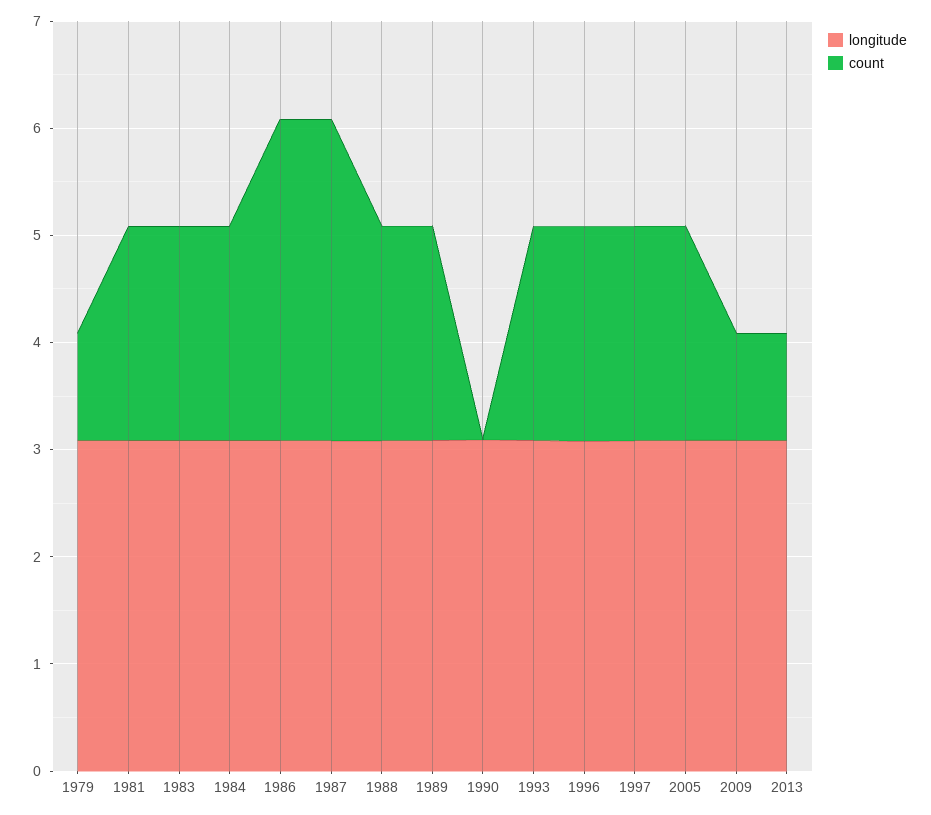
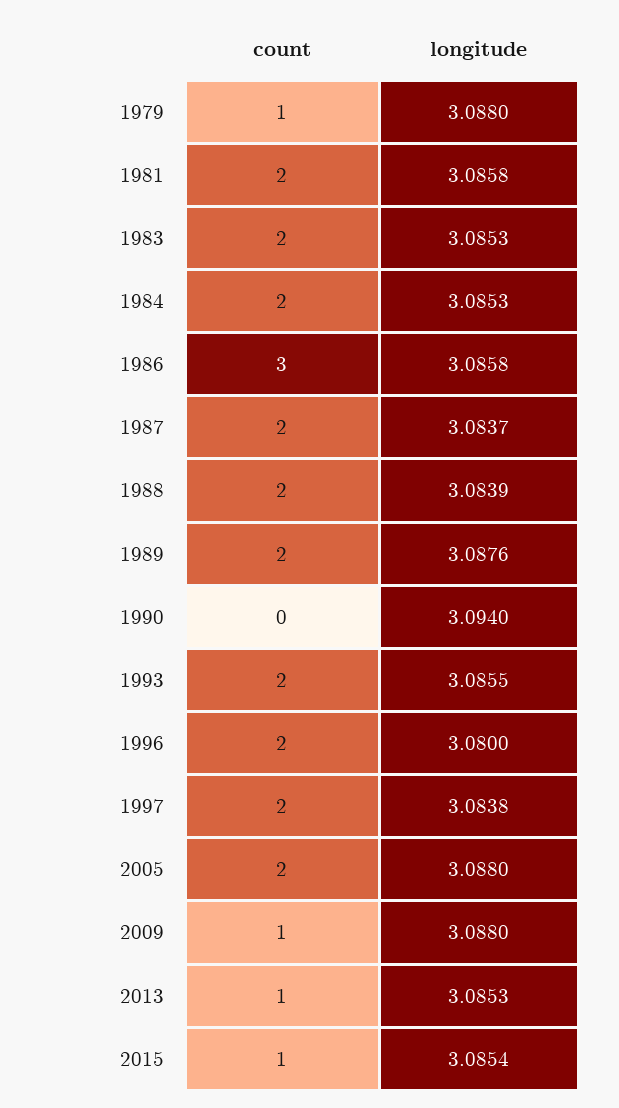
count, 1987: 3 -> 2
count, 2015: none -> 1
longitude, 2015: none -> 3.0854

